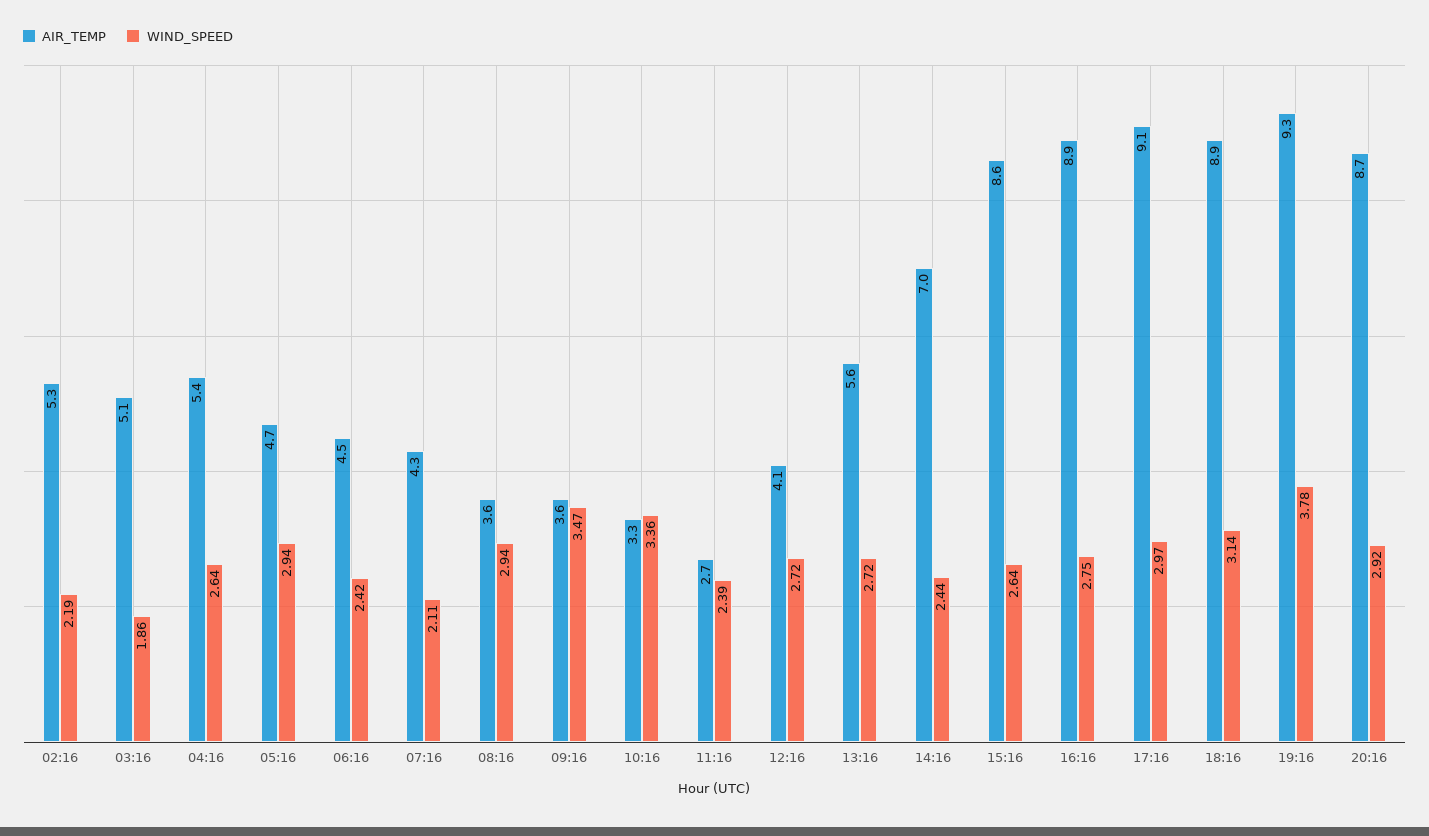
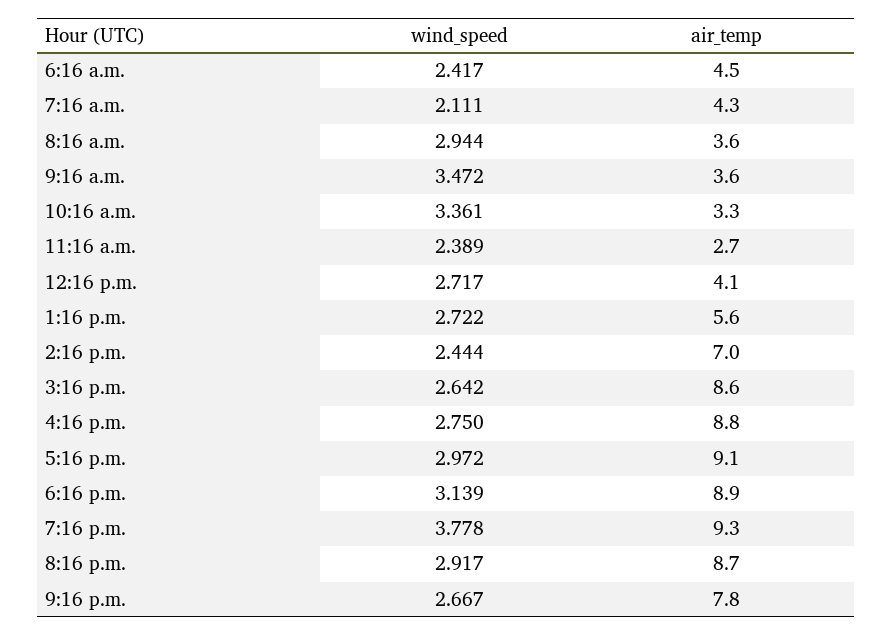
AIR_TEMP, 02:16: 5.3 -> none
WIND_SPEED, 02:16: 2.19 -> none
AIR_TEMP, 03:16: 5.1 -> none
WIND_SPEED, 03:16: 1.86 -> none
AIR_TEMP, 04:16: 5.4 -> none
WIND_SPEED, 04:16: 2.64 -> none
AIR_TEMP, 05:16: 4.7 -> none
WIND_SPEED, 05:16: 2.94 -> none
AIR_TEMP, 16:16: 8.9 -> 8.8
WIND_SPEED, 9:16 p.m.: none -> 2.667
AIR_TEMP, 9:16 p.m.: none -> 7.8

